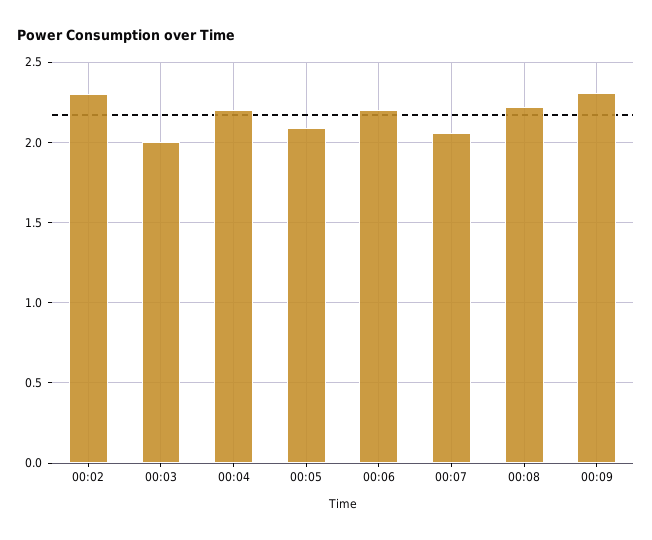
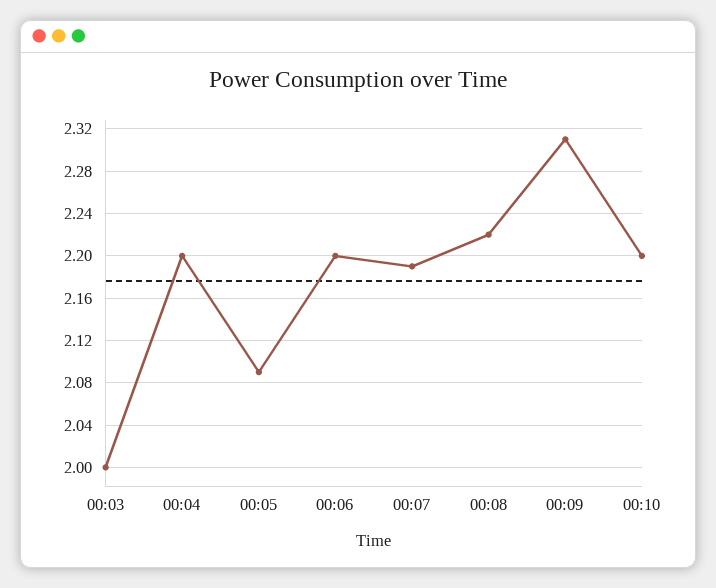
00:02: 2.3 -> none
00:07: 2.05 -> 2.19
00:10: none -> 2.2

